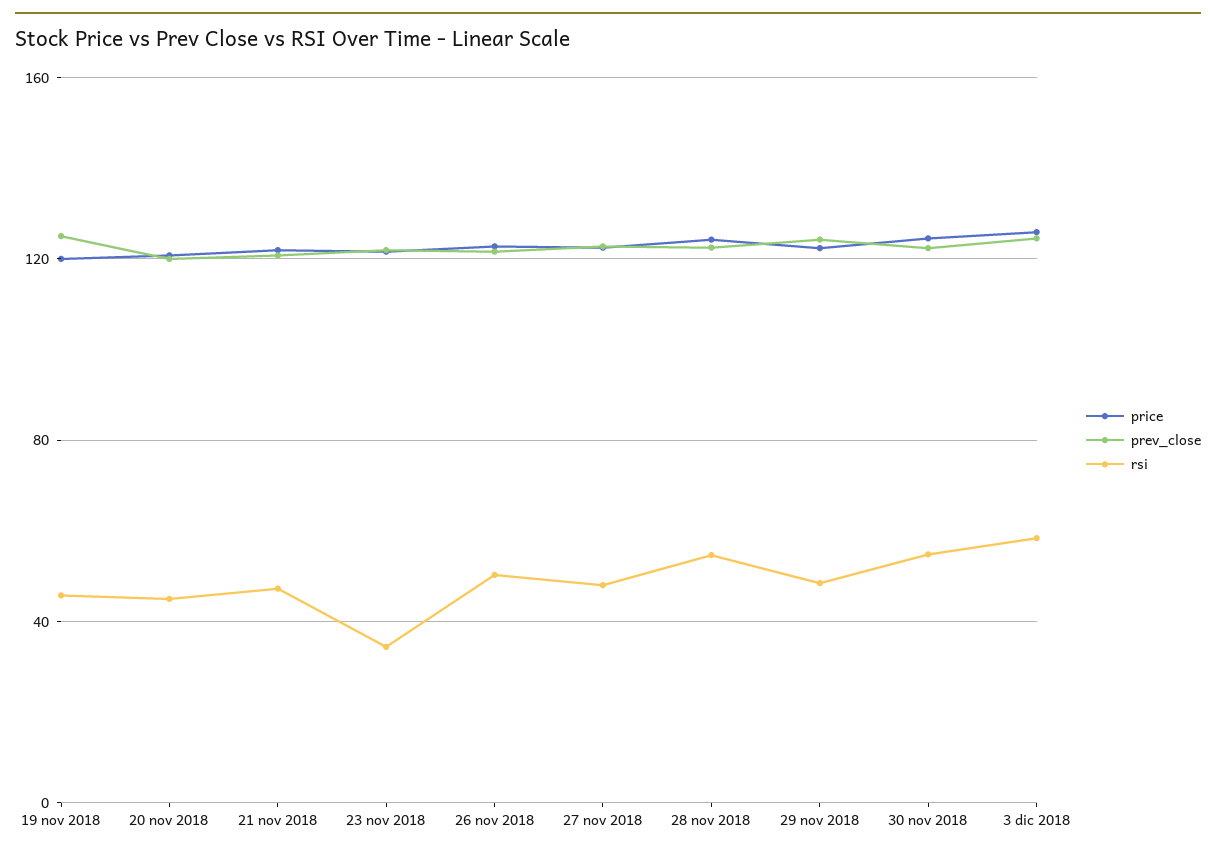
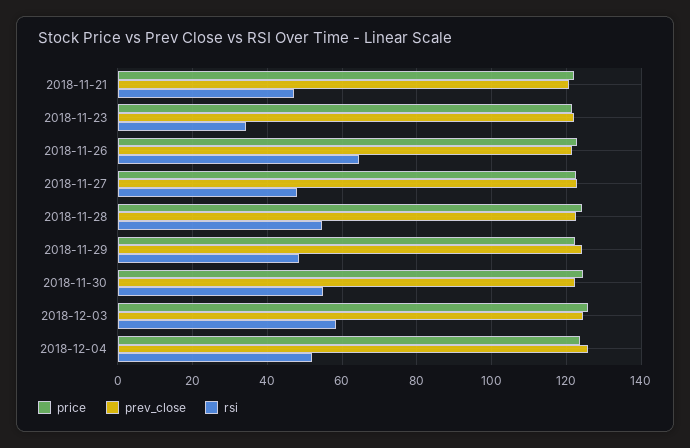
price, 19 nov 2018: 120 -> none
prev_close, 19 nov 2018: 125 -> none
rsi, 19 nov 2018: 45 -> none
price, 20 nov 2018: 120 -> none
prev_close, 20 nov 2018: 120 -> none
rsi, 20 nov 2018: 45 -> none
rsi, 26 nov 2018: 50 -> 64
price, 2018-12-04: none -> 124
prev_close, 2018-12-04: none -> 126
rsi, 2018-12-04: none -> 52

